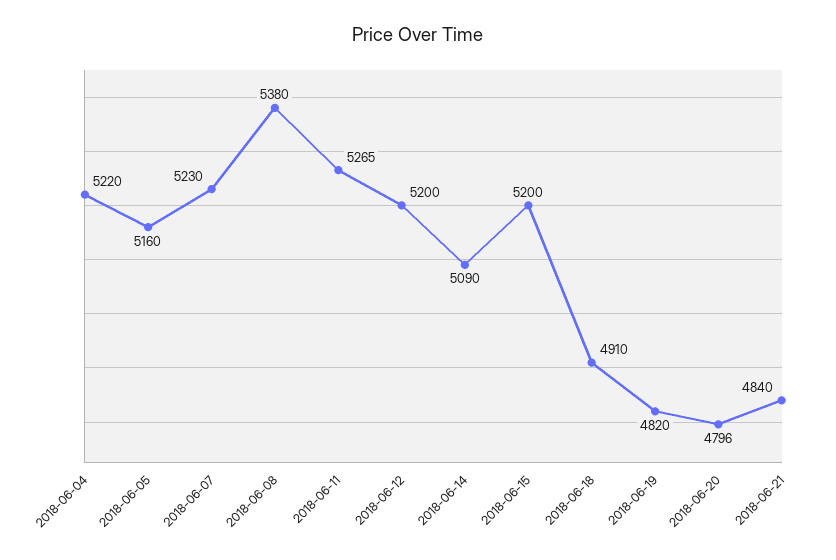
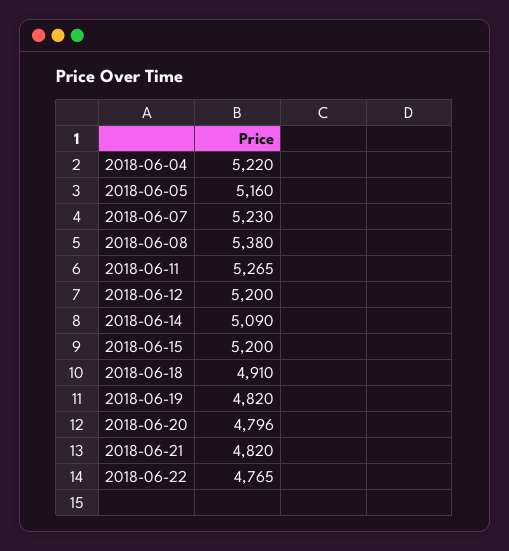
2018-06-21: 4840 -> 4820
2018-06-22: none -> 4765

